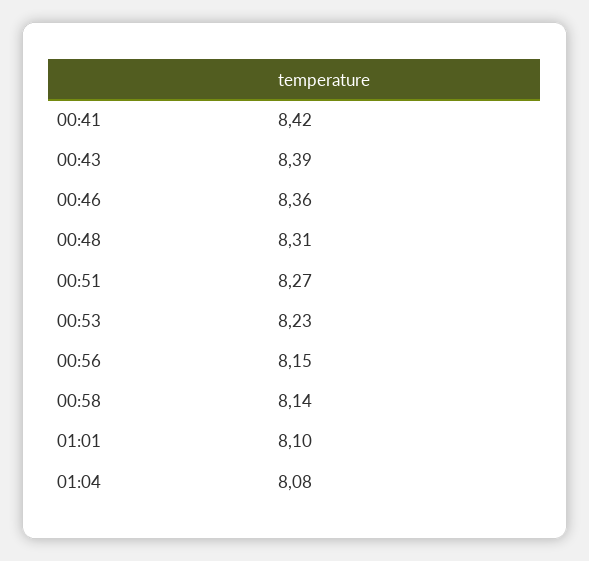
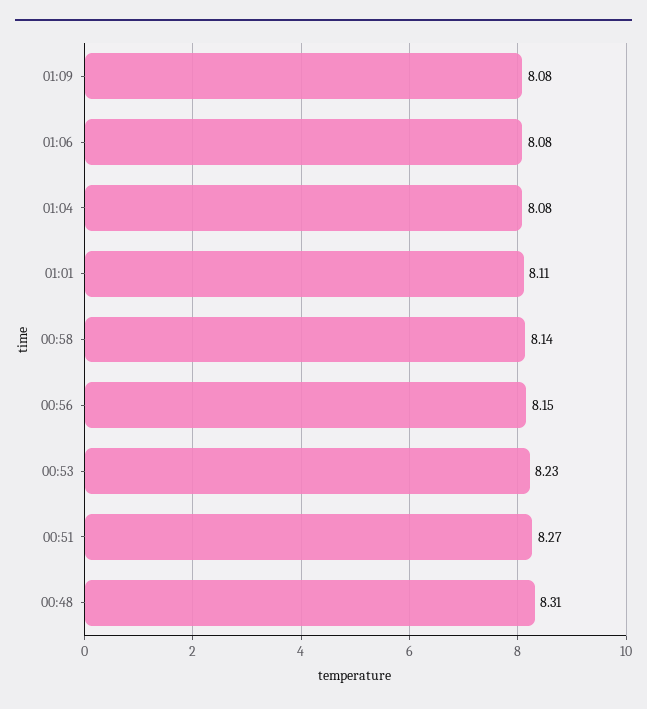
00:41: 8.42 -> none
00:43: 8.39 -> none
00:46: 8.36 -> none
01:01: 8.1 -> 8.11
01:09: none -> 8.08
01:06: none -> 8.08

